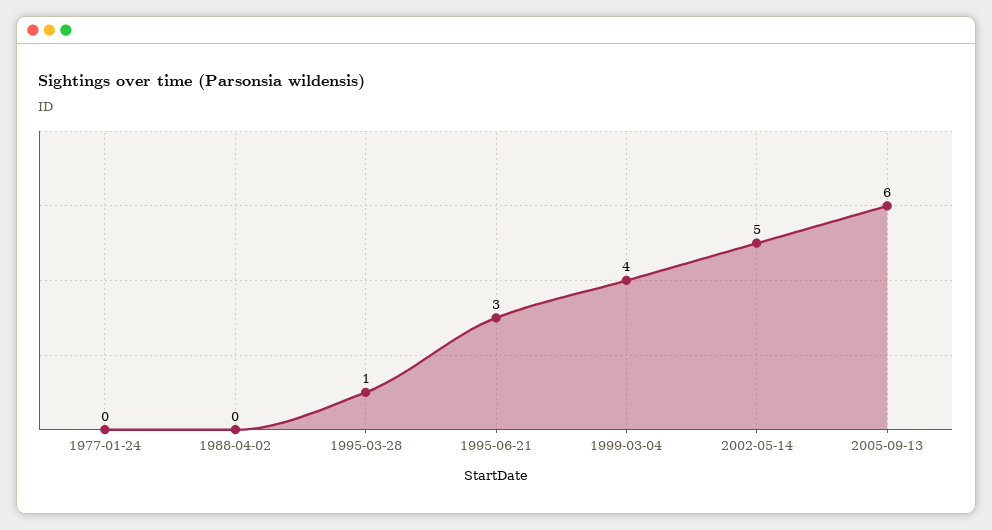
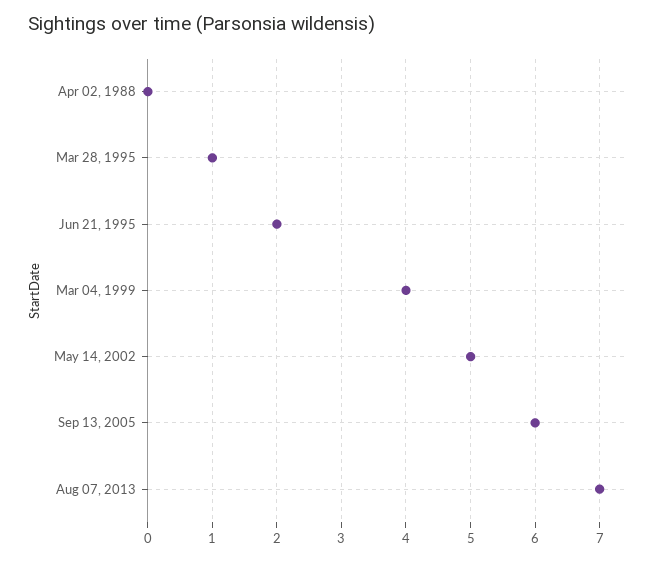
1977-01-24: 0 -> none
1995-06-21: 3 -> 2
Aug 07, 2013: none -> 7

